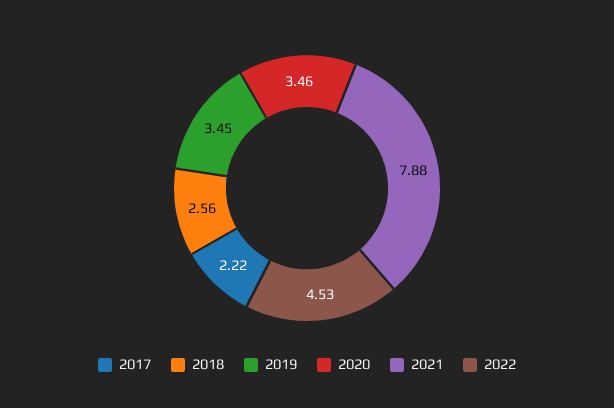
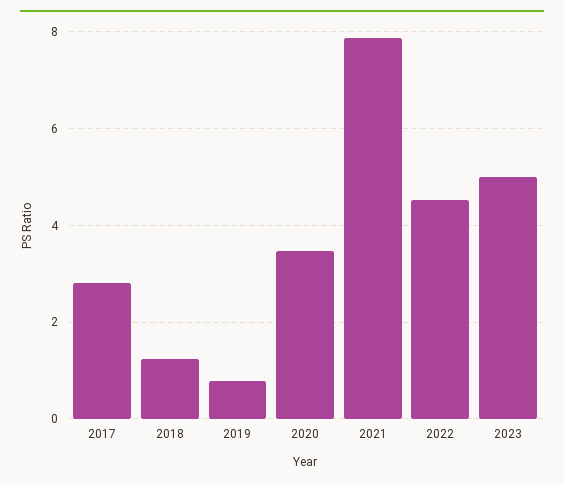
2017: 2.22 -> 2.8
2018: 2.56 -> 1.2
2019: 3.45 -> 0.8
2023: none -> 5

